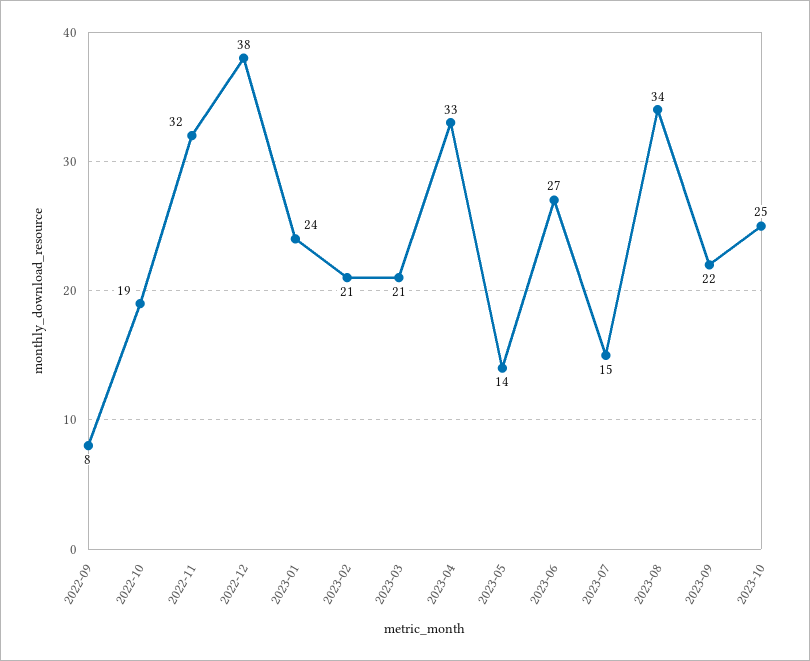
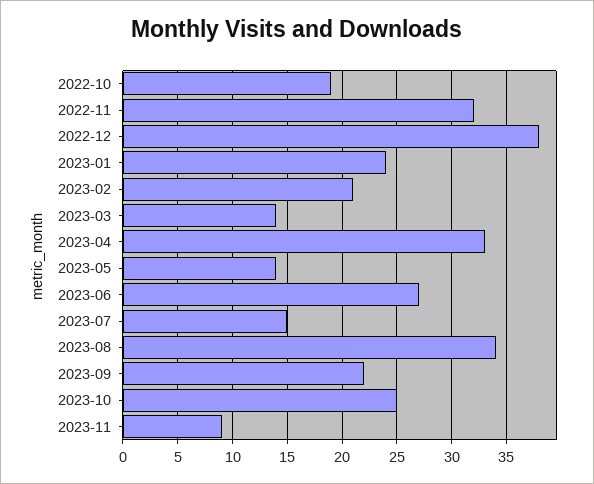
2022-09: 8 -> none
2023-03: 21 -> 14
2023-11: none -> 9

